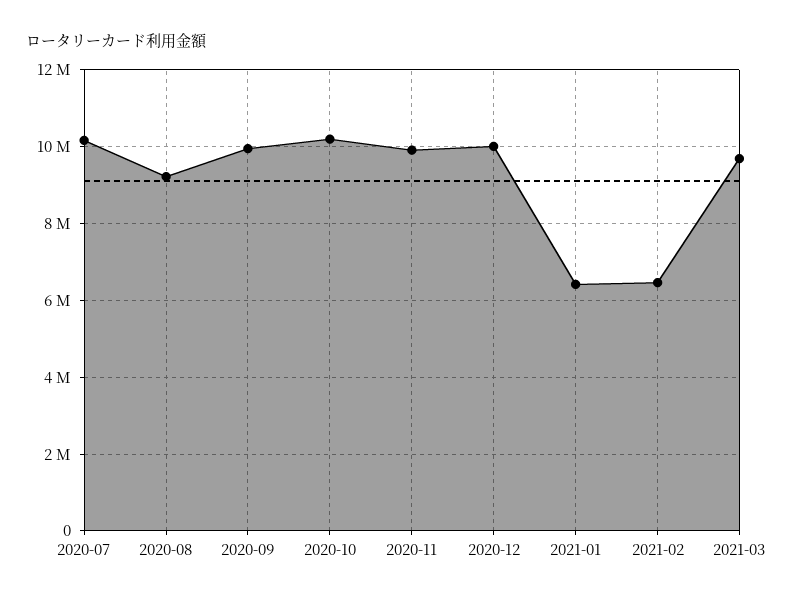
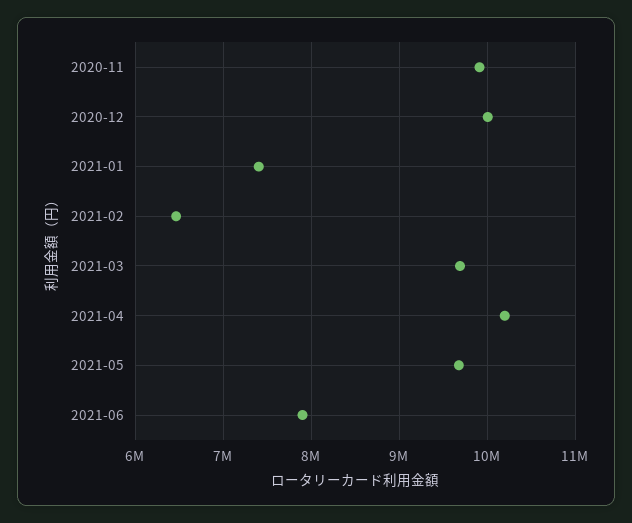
2020-07: 10200000 -> none
2020-08: 9200000 -> none
2020-09: 10000000 -> none
2020-10: 10200000 -> none
2021-01: 6400000 -> 7400000
2021-04: none -> 10200000
2021-05: none -> 9700000
2021-06: none -> 7900000

